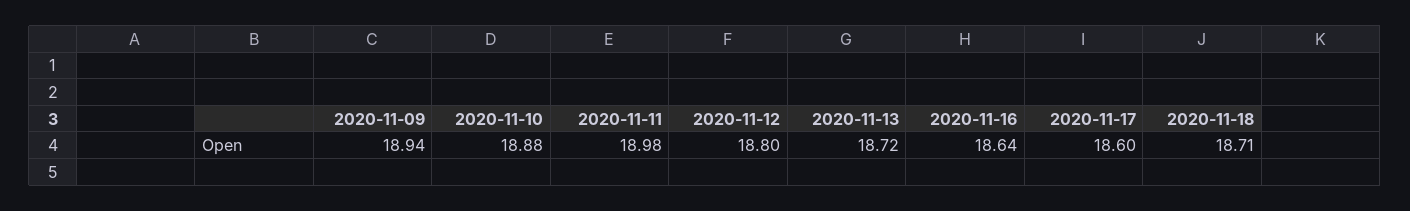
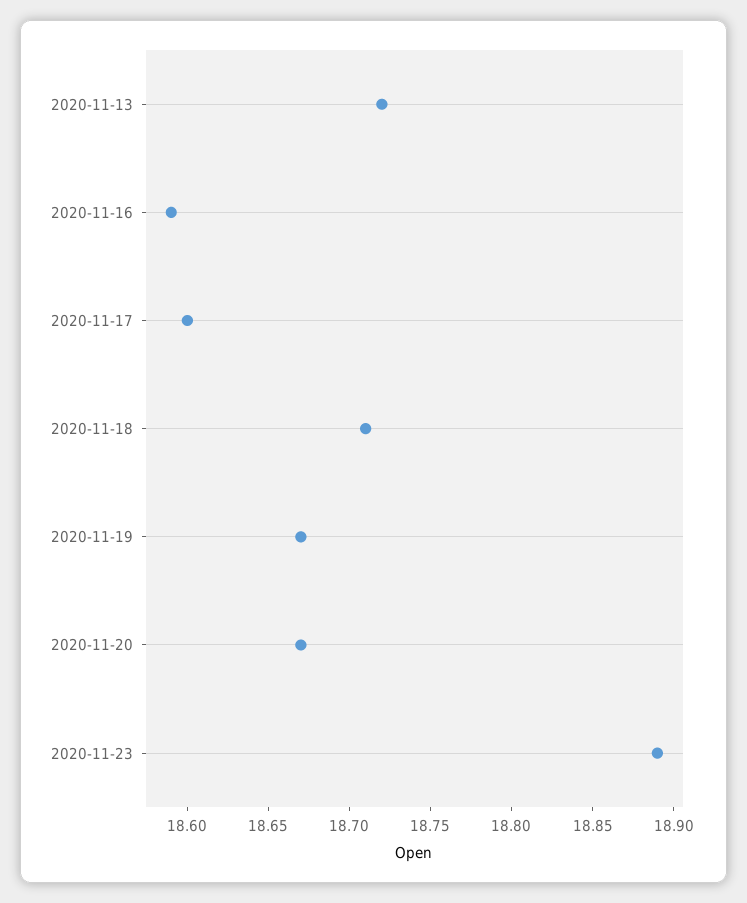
2020-11-09: 18.94 -> none
2020-11-10: 18.88 -> none
2020-11-11: 18.98 -> none
2020-11-12: 18.8 -> none
2020-11-16: 18.64 -> 18.59
2020-11-19: none -> 18.67
2020-11-20: none -> 18.67
2020-11-23: none -> 18.89

